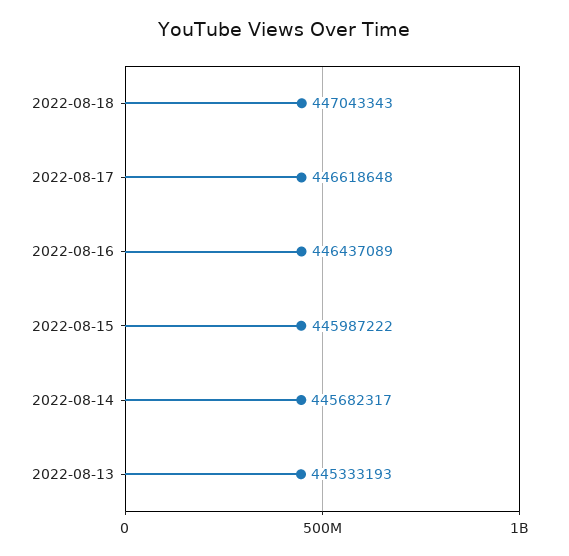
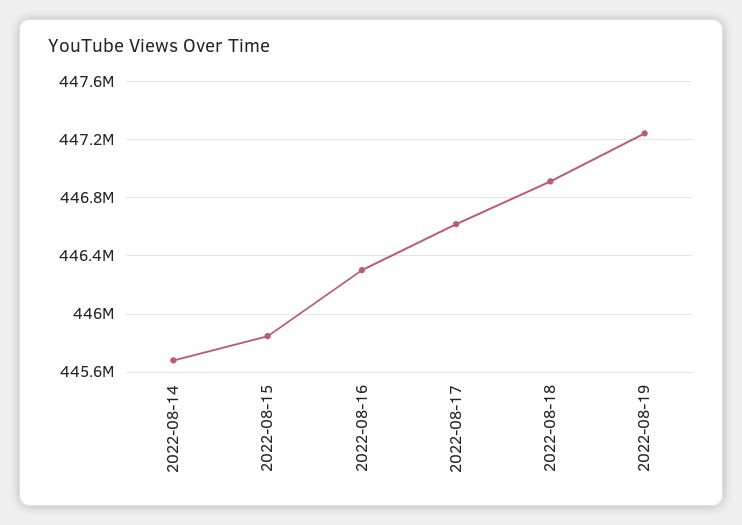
2022-08-18: 447043343 -> 446900000
2022-08-16: 446437089 -> 446300000
2022-08-15: 445987222 -> 445850000
2022-08-13: 445333193 -> none
2022-08-19: none -> 447250000

